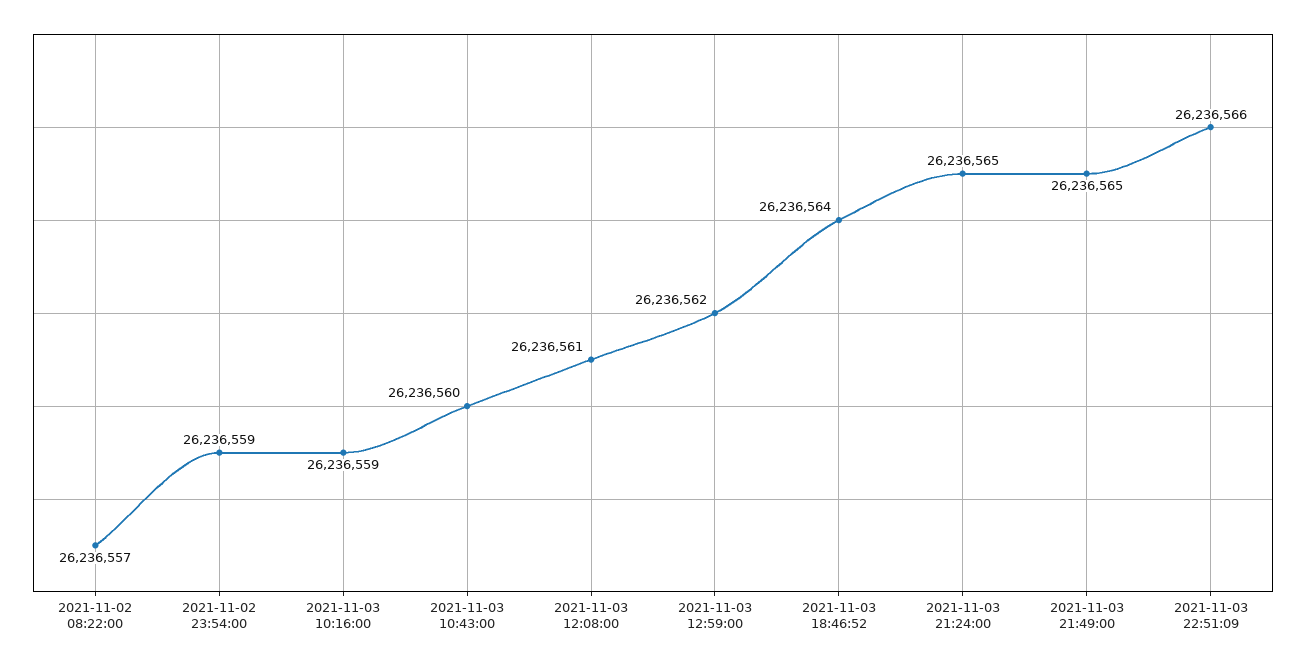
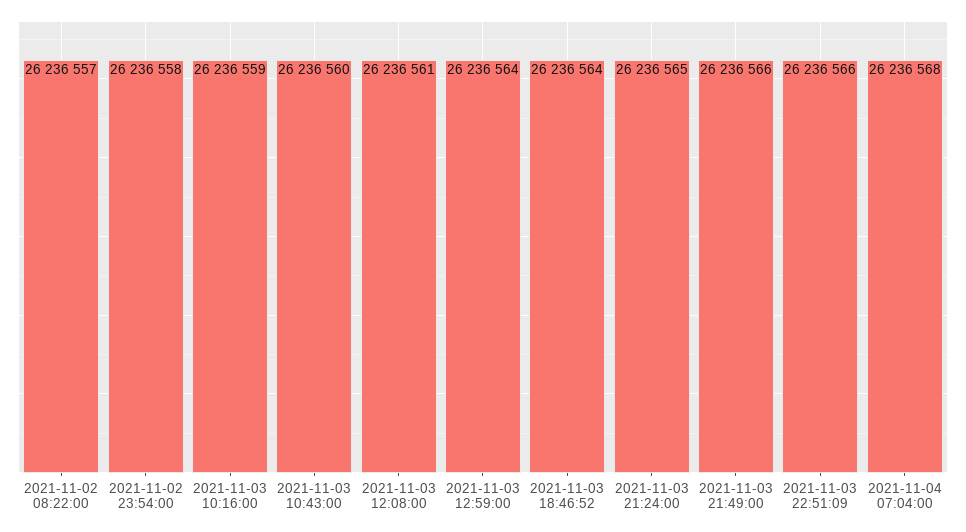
2021-11-02 23:54:00: 26236559 -> 26236558
2021-11-03 12:59:00: 26236562 -> 26236564
2021-11-03 21:49:00: 26236565 -> 26236566
2021-11-04 07:04:00: none -> 26236568

